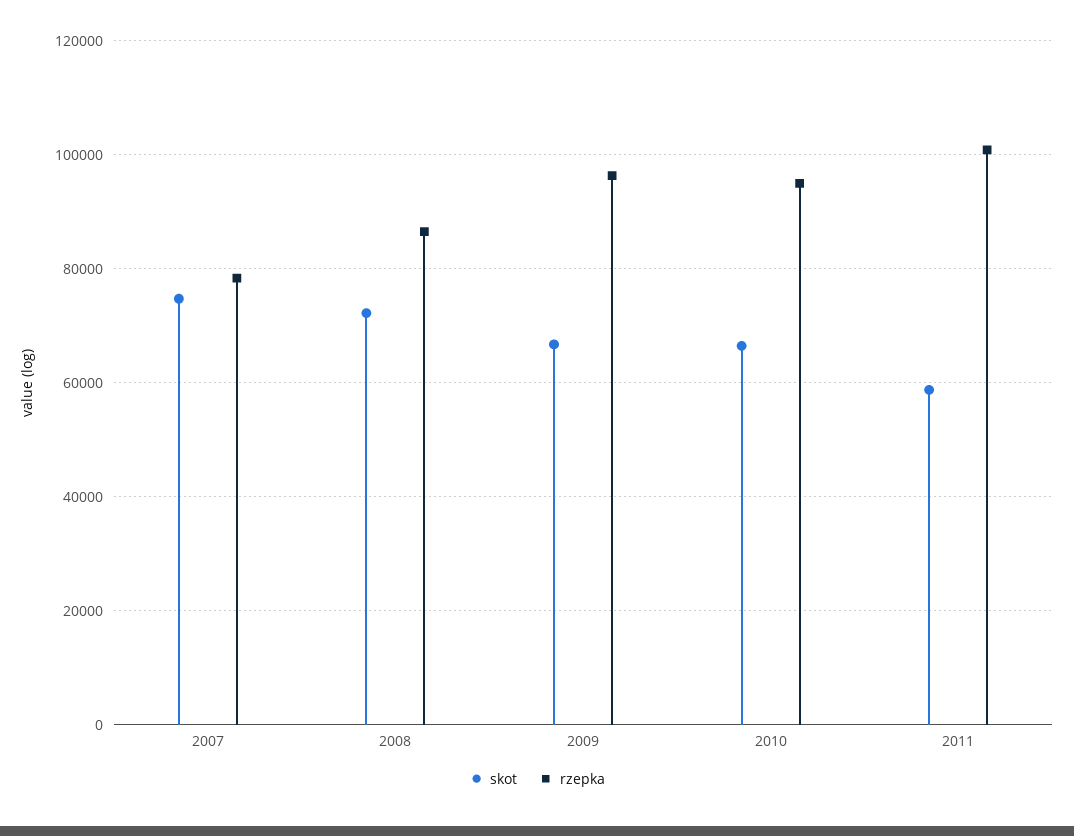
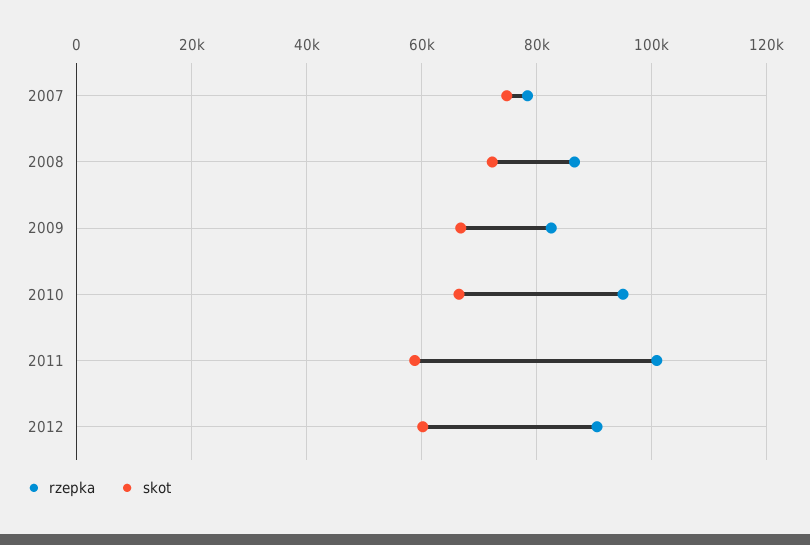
rzepka, 2009: 96000 -> 82000
rzepka, 2012: none -> 90000
skot, 2012: none -> 60000

